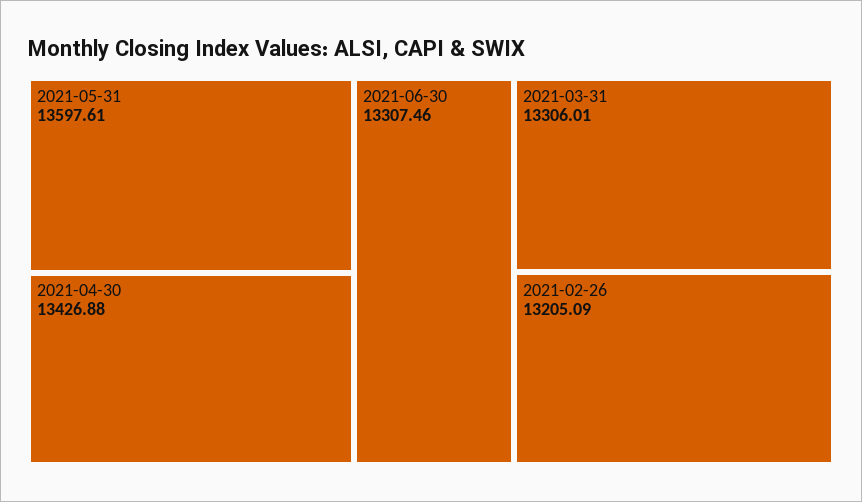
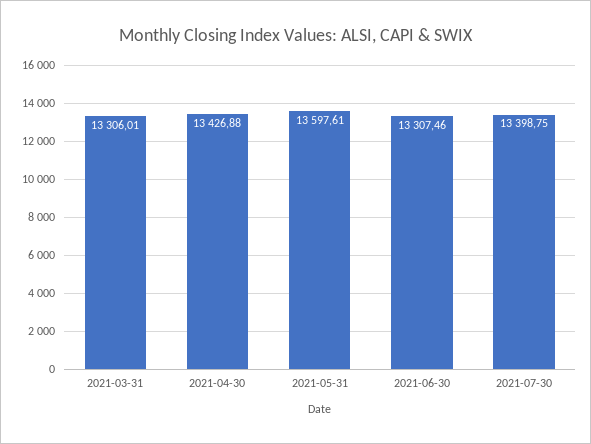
2021-02-26: 13205.09 -> none
2021-07-30: none -> 13398.75

